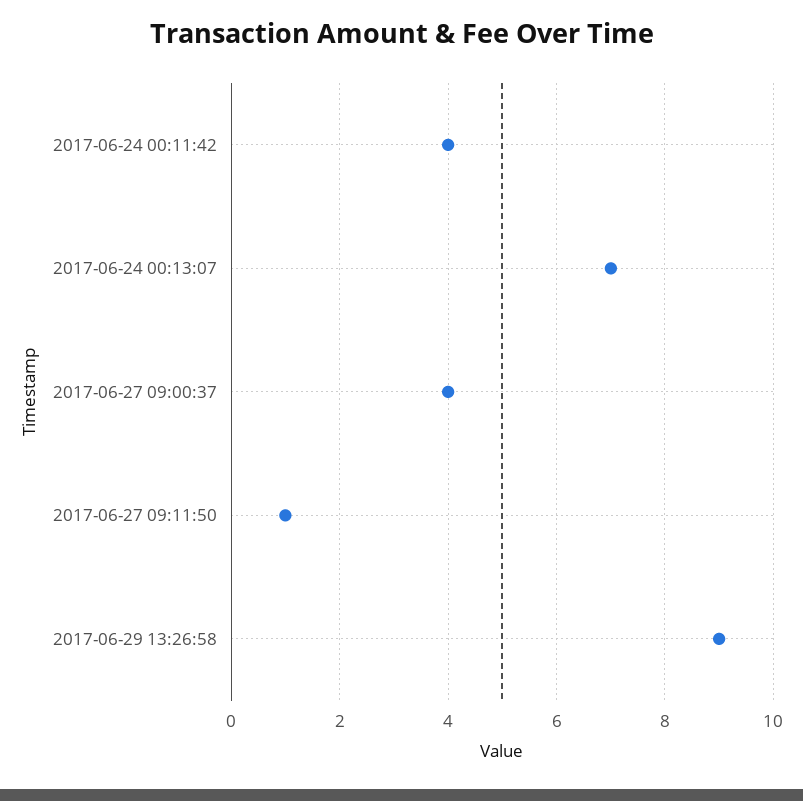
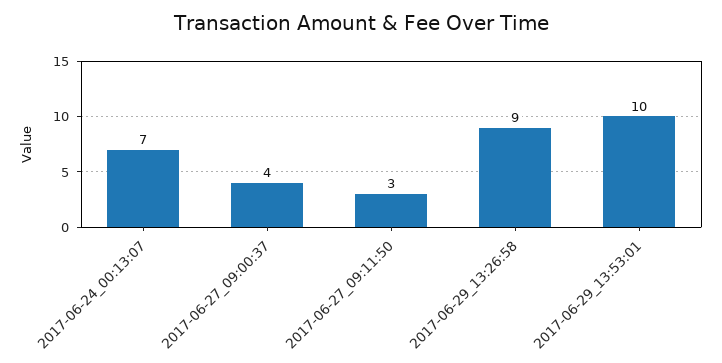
2017-06-24 00:11:42: 4 -> none
2017-06-27 09:11:50: 1 -> 3
2017-06-29_13:53:01: none -> 10

